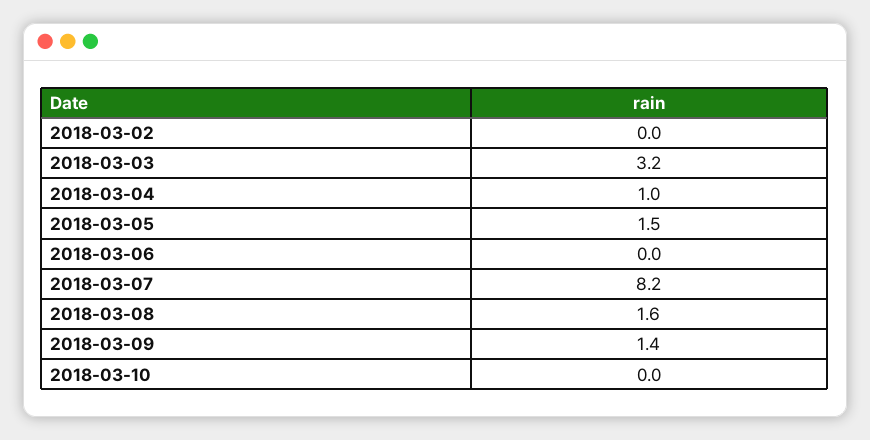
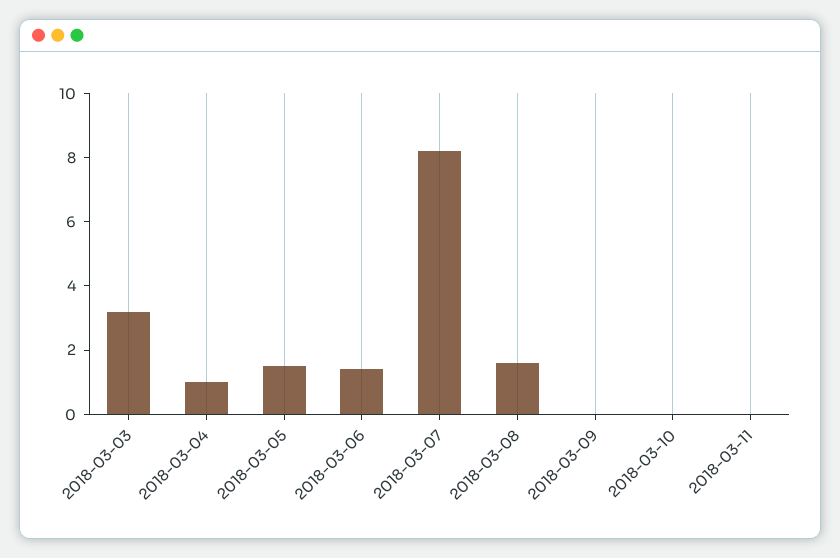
2018-03-02: 0 -> none
2018-03-06: 0 -> 1.5
2018-03-09: 1.4 -> 0
2018-03-11: none -> 0

